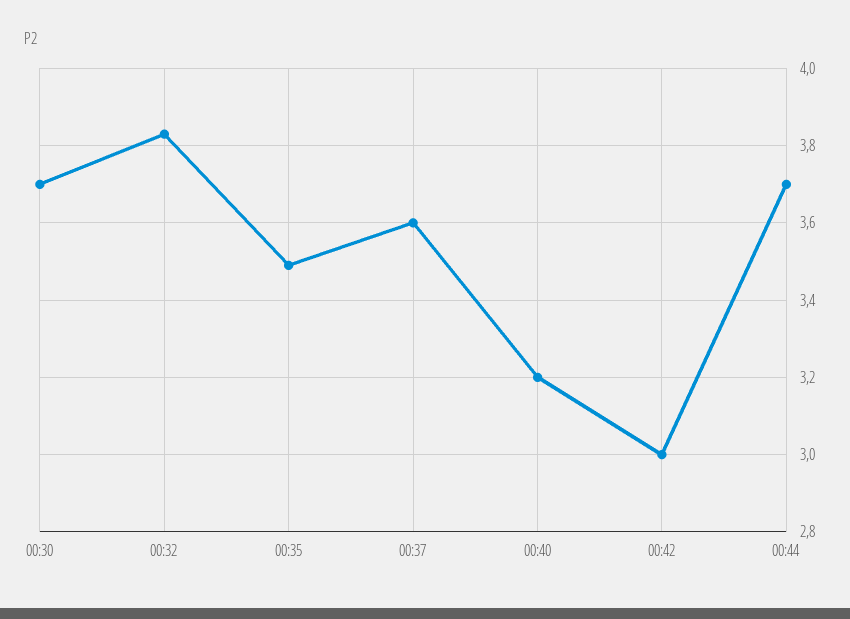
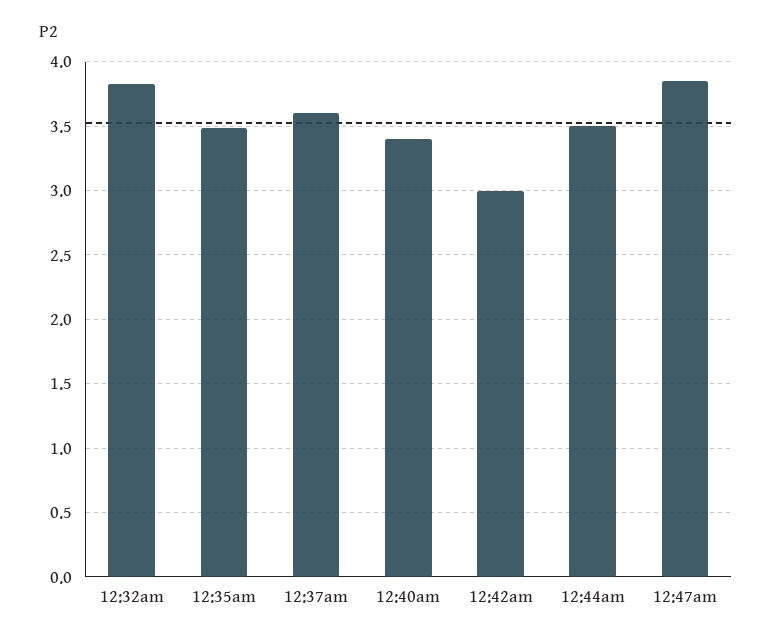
00:30: 3.7 -> none
00:40: 3.2 -> 3.4
00:44: 3.7 -> 3.5
12:47am: none -> 3.85

